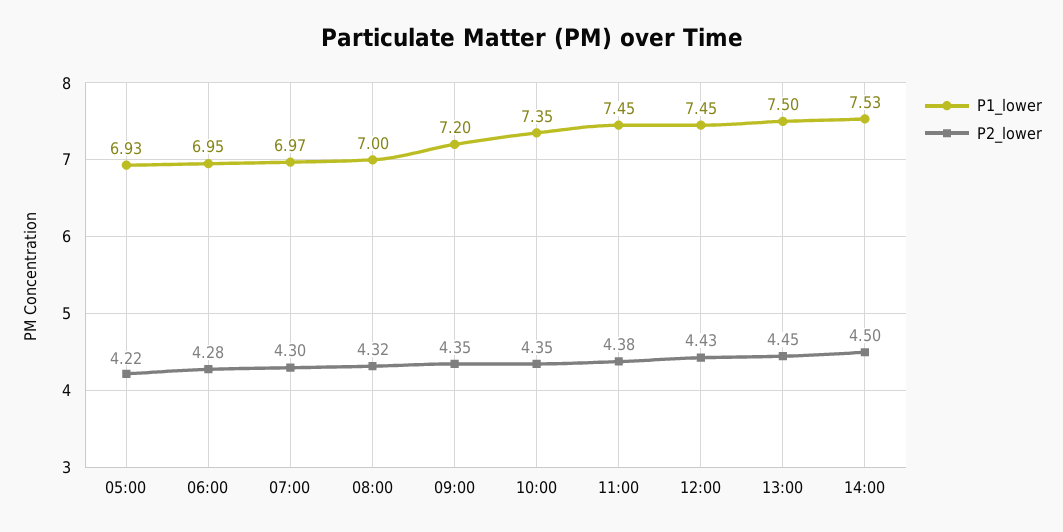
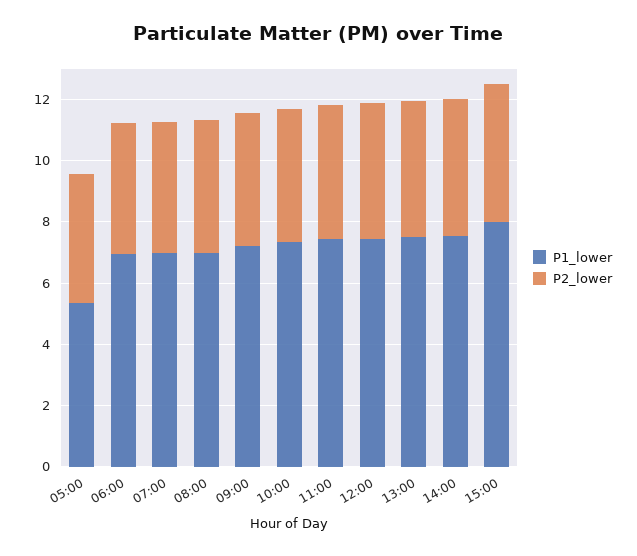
P1_lower, 05:00: 6.93 -> 5.5
P1_lower, 15:00: none -> 8
P2_lower, 15:00: none -> 4.5

